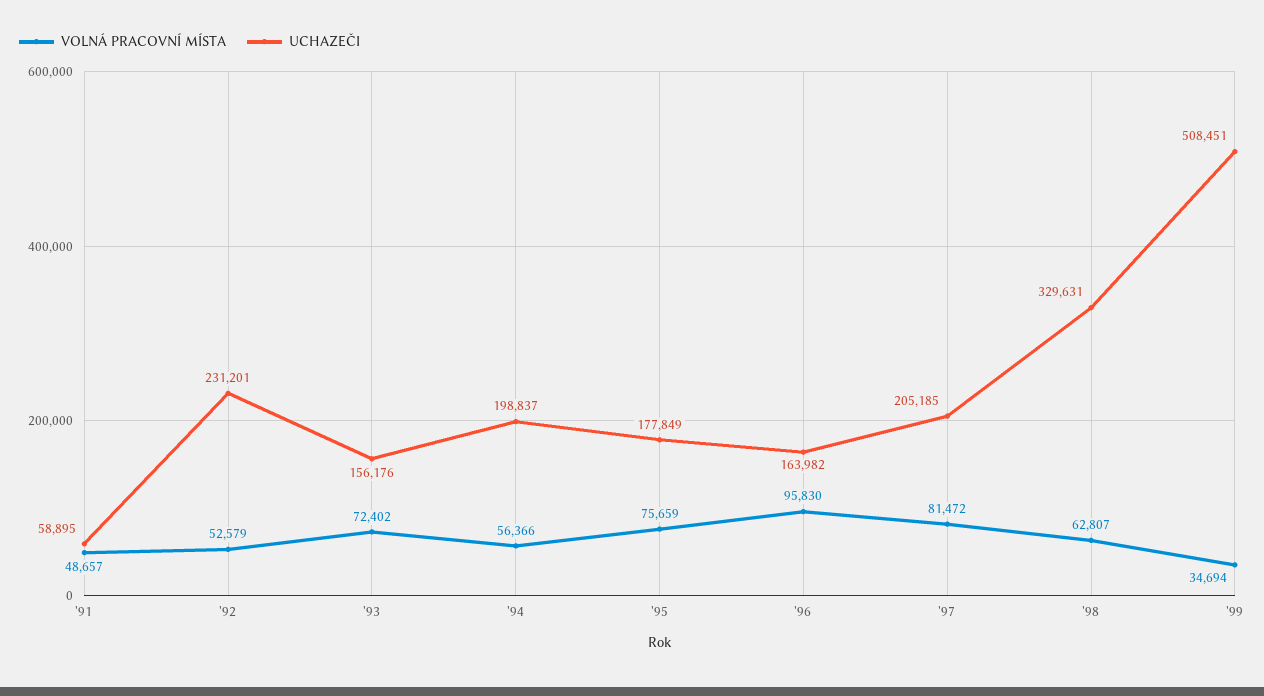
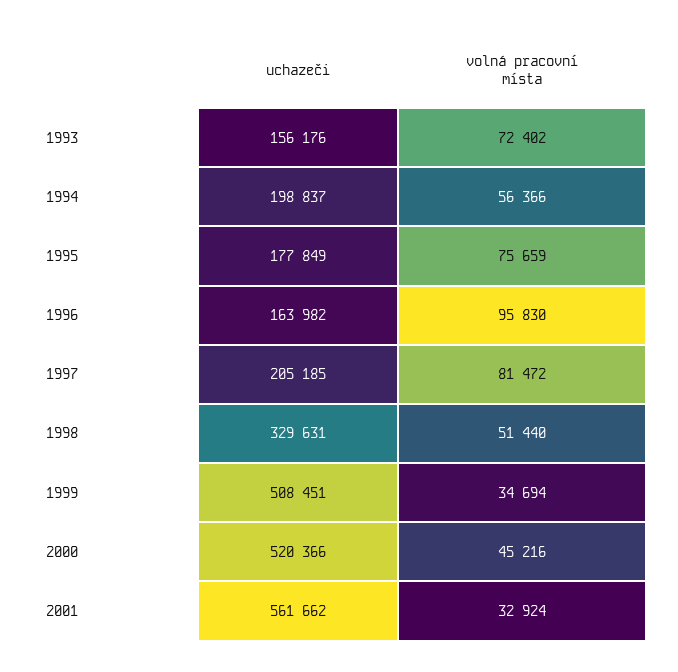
VOLNÁ PRACOVNÍ MÍSTA, '91: 48657 -> none
UCHAZEČI, '91: 58895 -> none
VOLNÁ PRACOVNÍ MÍSTA, '92: 52579 -> none
UCHAZEČI, '92: 231201 -> none
VOLNÁ PRACOVNÍ MÍSTA, '98: 62807 -> 51440
UCHAZEČI, 2000: none -> 520366
VOLNÁ PRACOVNÍ MÍSTA, 2000: none -> 45216
UCHAZEČI, 2001: none -> 561662
VOLNÁ PRACOVNÍ MÍSTA, 2001: none -> 32924

